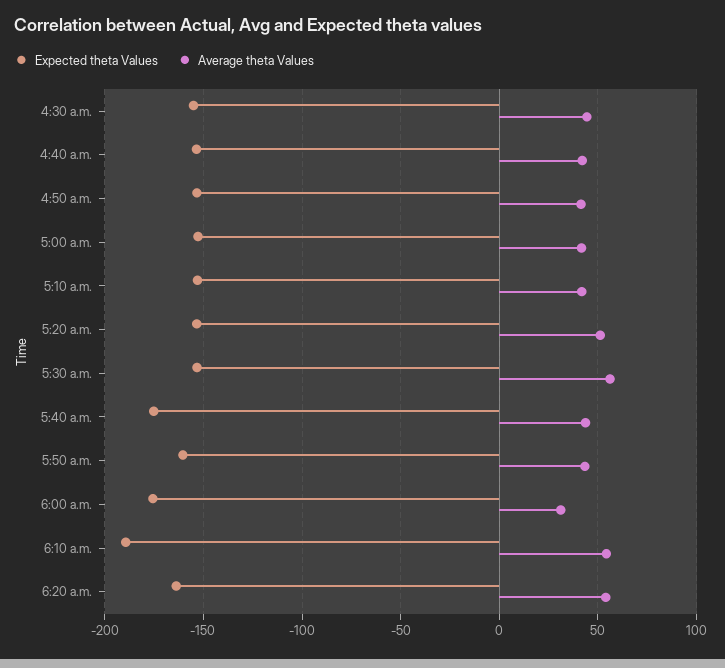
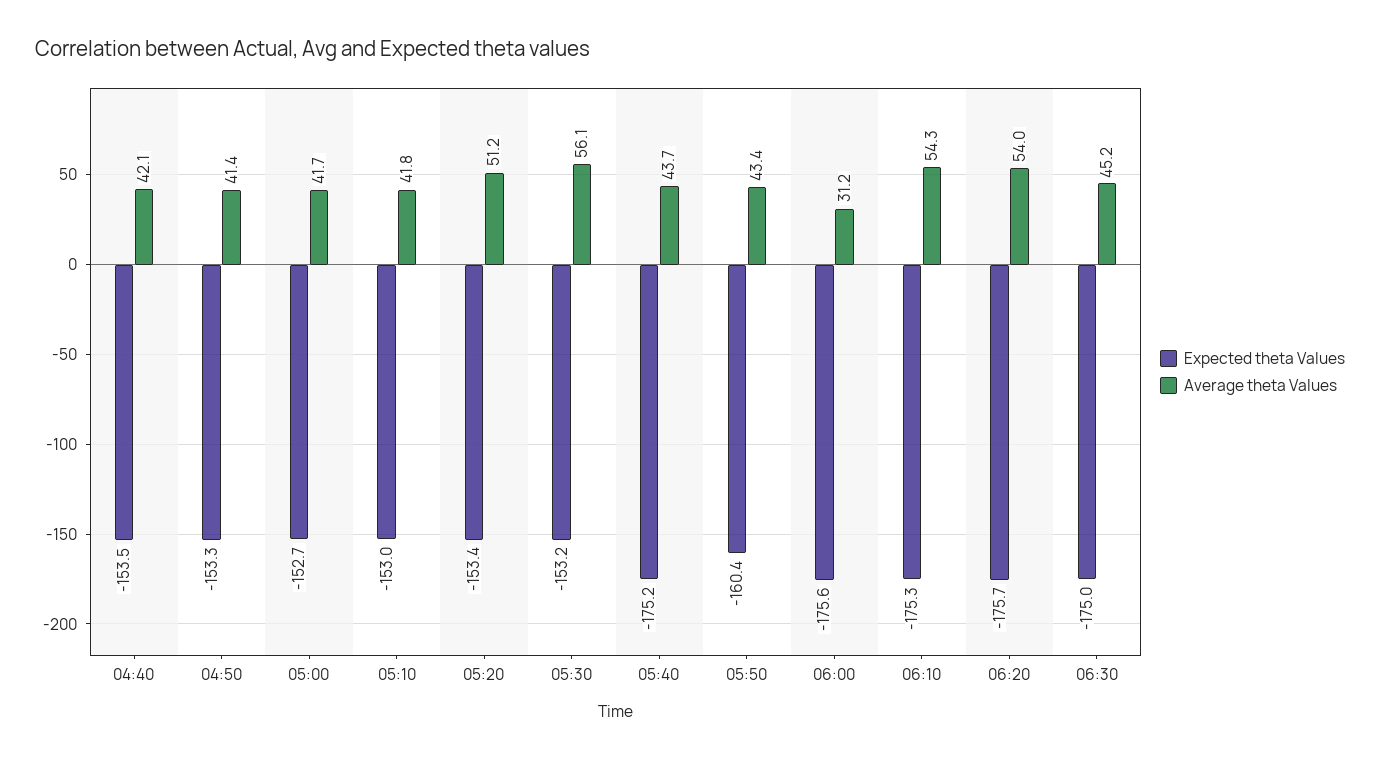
Expected theta Values, 4:30 a.m.: -155 -> none
Average theta Values, 4:30 a.m.: 45 -> none
Expected theta Values, 6:10 a.m.: -190 -> -175.3
Expected theta Values, 6:20 a.m.: -165 -> -175.7
Expected theta Values, 06:30: none -> -175
Average theta Values, 06:30: none -> 45.2

